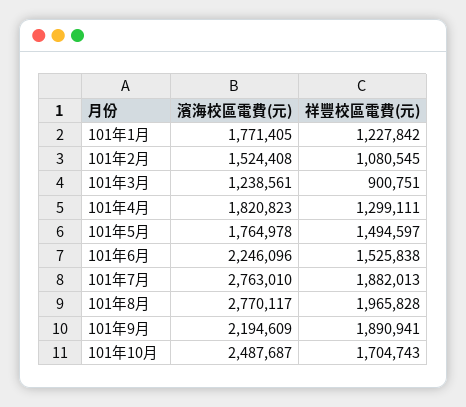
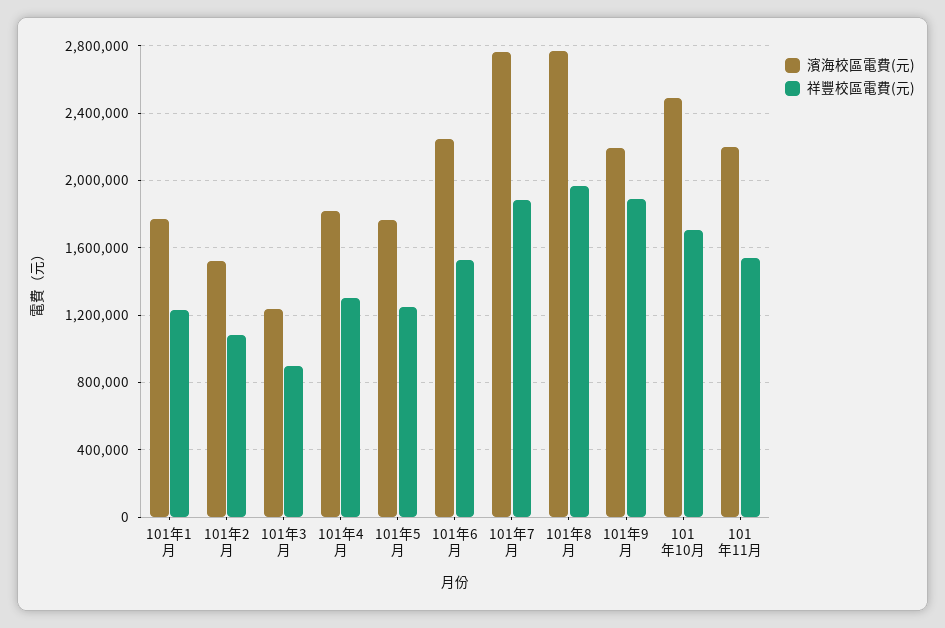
祥豐校區電費(元), 101年5月: 1494597 -> 1250000
濱海校區電費(元), 101年11月: none -> 2200000
祥豐校區電費(元), 101年11月: none -> 1550000

